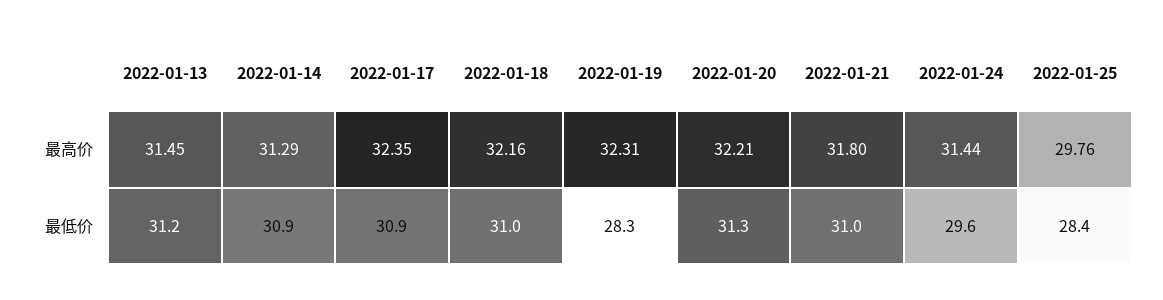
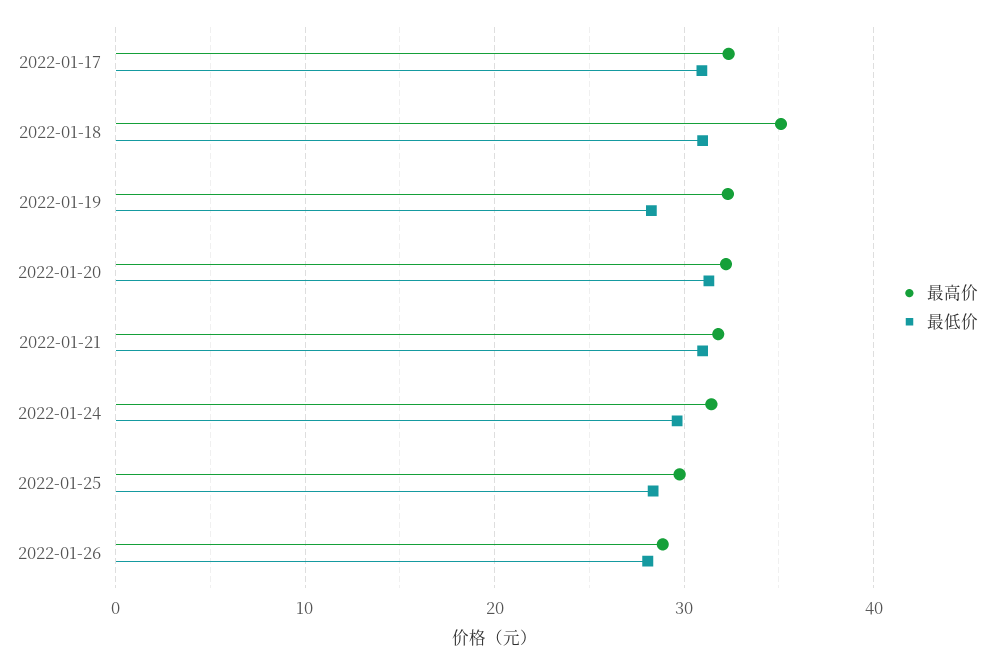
最高价, 2022-01-13: 31.45 -> none
最高价, 2022-01-14: 31.29 -> none
最高价, 2022-01-18: 32.16 -> 35
最低价, 2022-01-13: 31.2 -> none
最低价, 2022-01-14: 30.9 -> none
最高价, 2022-01-26: none -> 29
最低价, 2022-01-26: none -> 28

